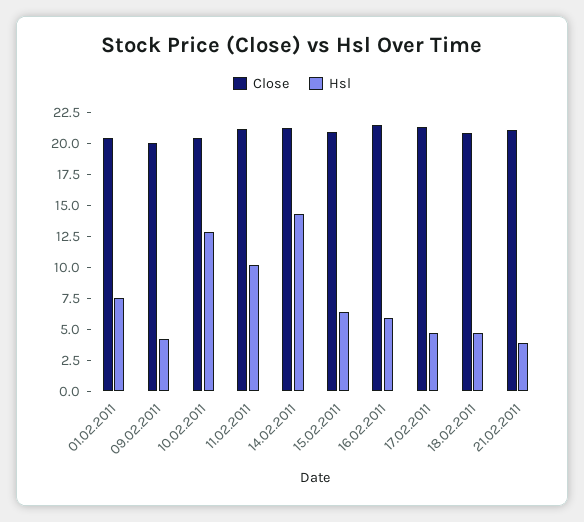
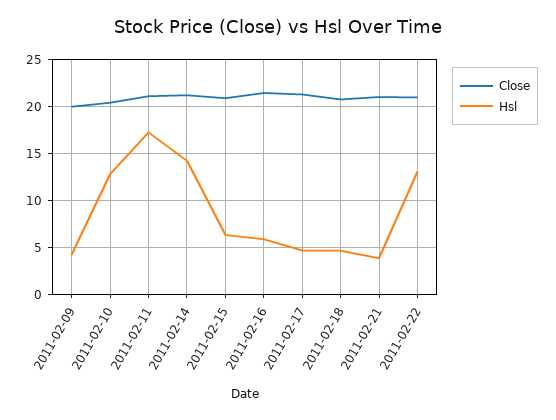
Close, 01.02.2011: 20 -> none
Hsl, 01.02.2011: 7.5 -> none
Hsl, 11.02.2011: 10 -> 17
Close, 2011-02-22: none -> 21
Hsl, 2011-02-22: none -> 13

